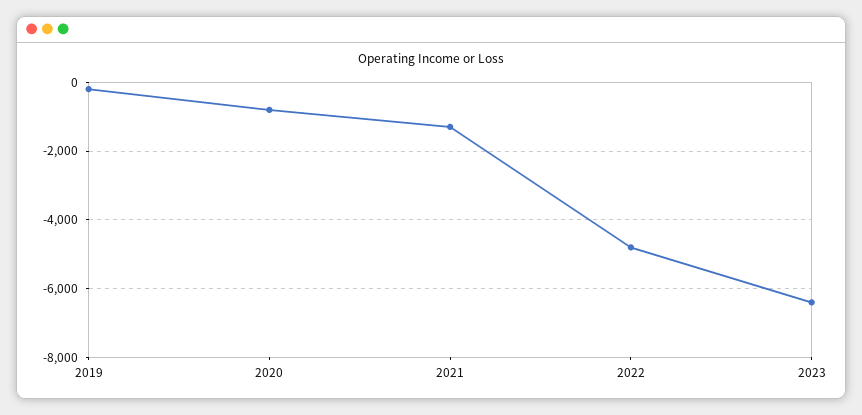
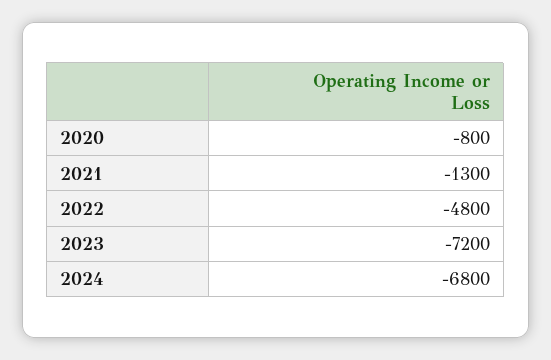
2019: -200 -> none
2023: -6400 -> -7200
2024: none -> -6800

